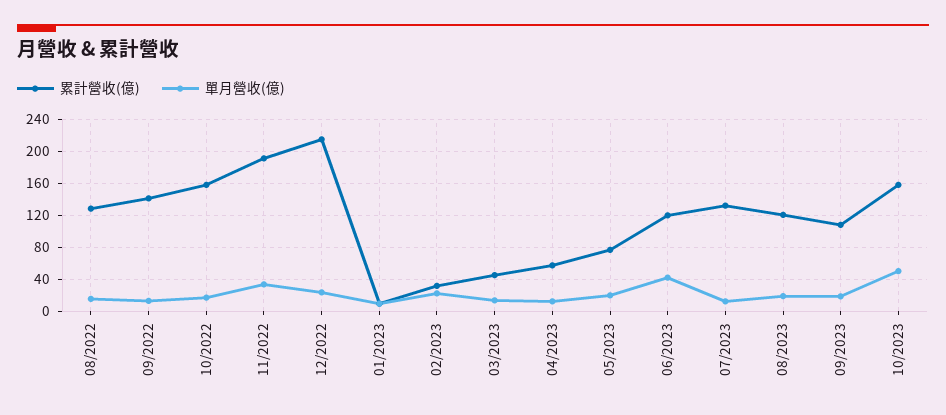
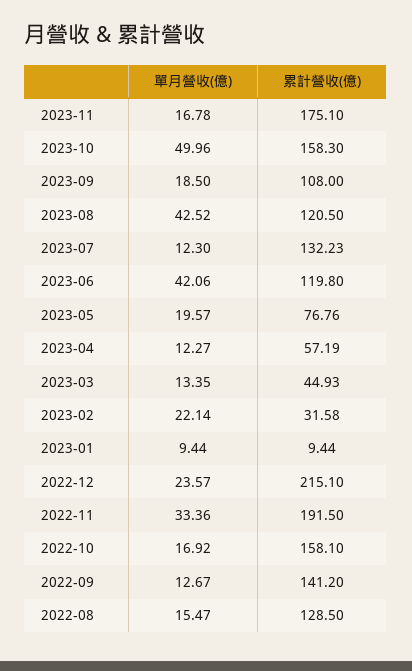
單月營收(億), 08/2023: 20 -> 42.52
單月營收(億), 2023-11: none -> 16.78
累計營收(億), 2023-11: none -> 175.1

